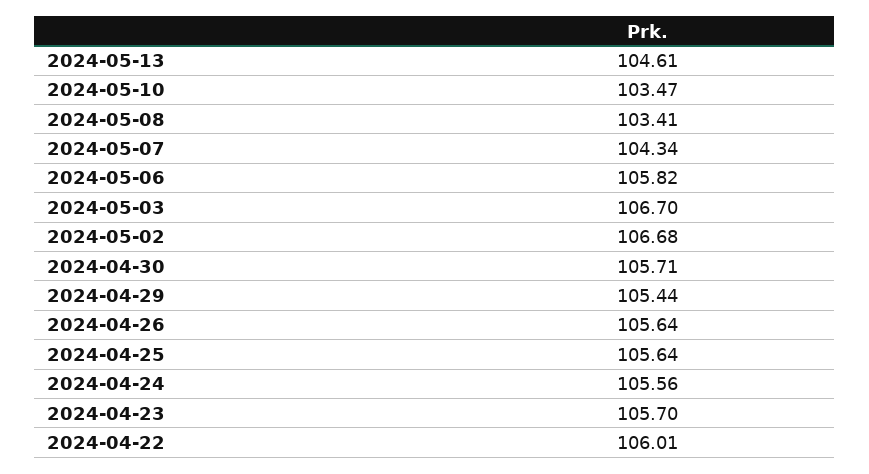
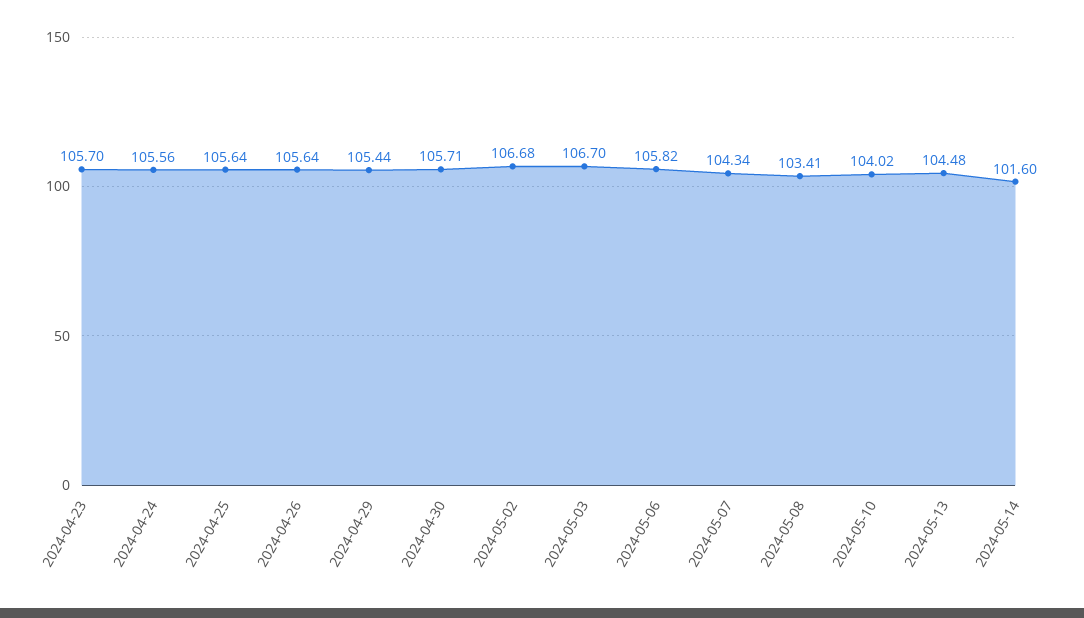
2024-05-13: 104.61 -> 104.48
2024-05-10: 103.47 -> 104.02
2024-04-22: 106.01 -> none
2024-05-14: none -> 101.6

